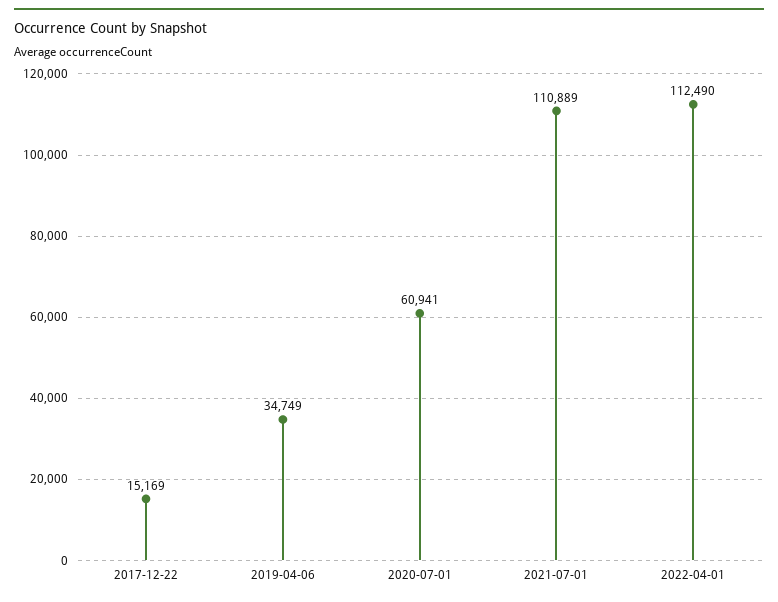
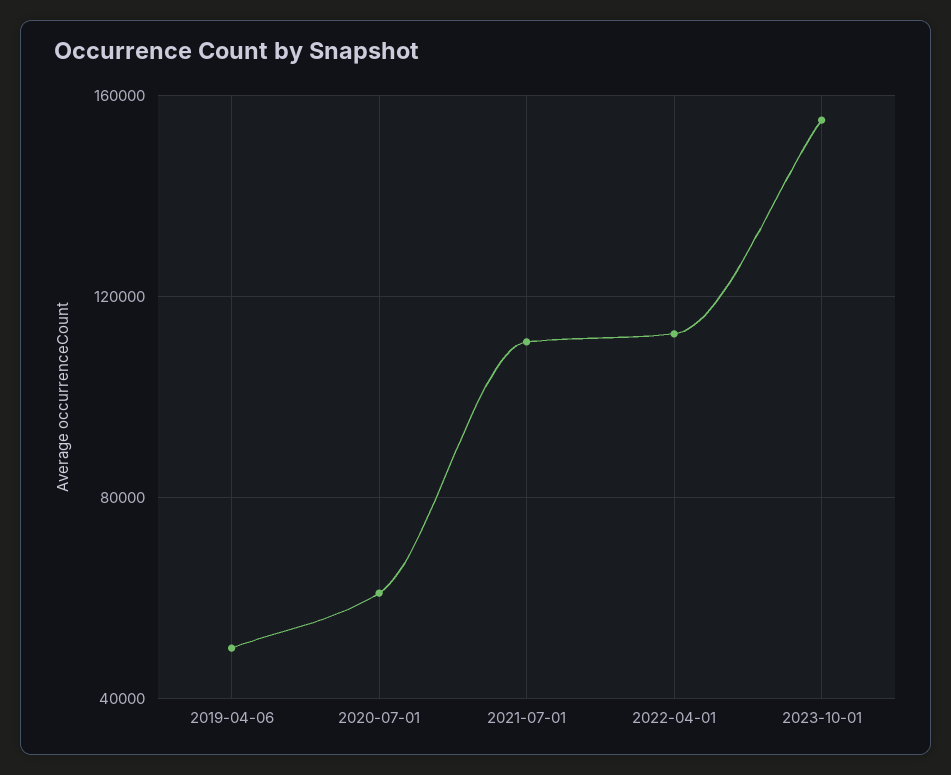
2017-12-22: 15169 -> none
2019-04-06: 34749 -> 50000
2023-10-01: none -> 155000

